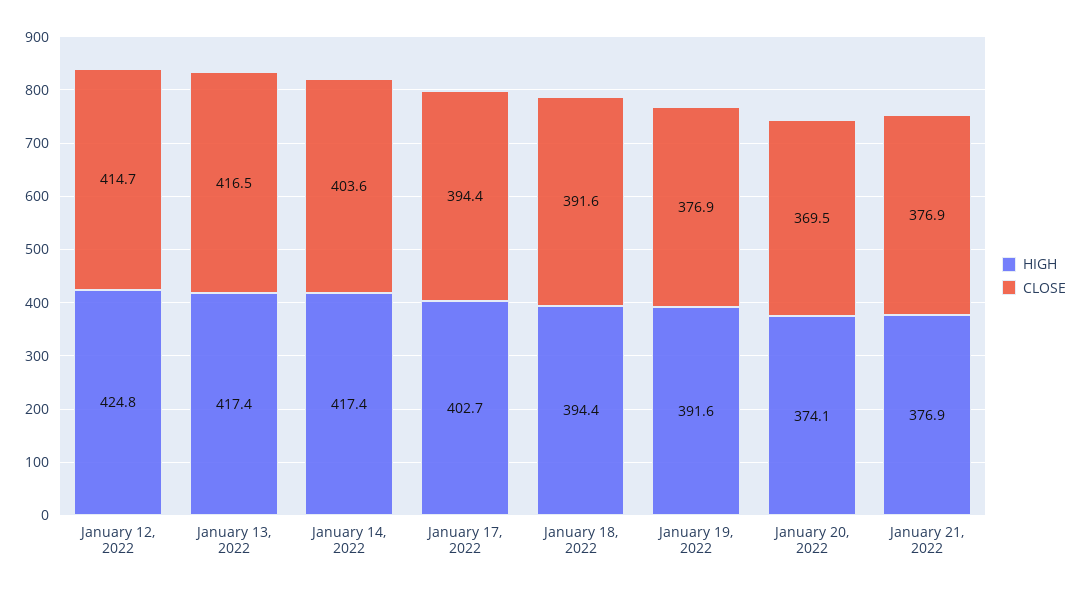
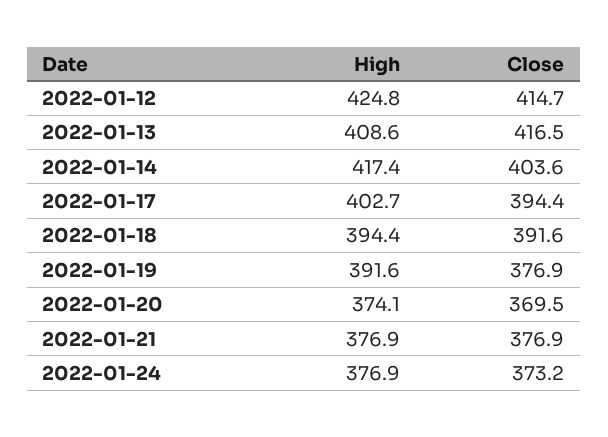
HIGH, January 13, 2022: 417.4 -> 408.6
HIGH, 2022-01-24: none -> 376.9
CLOSE, 2022-01-24: none -> 373.2

